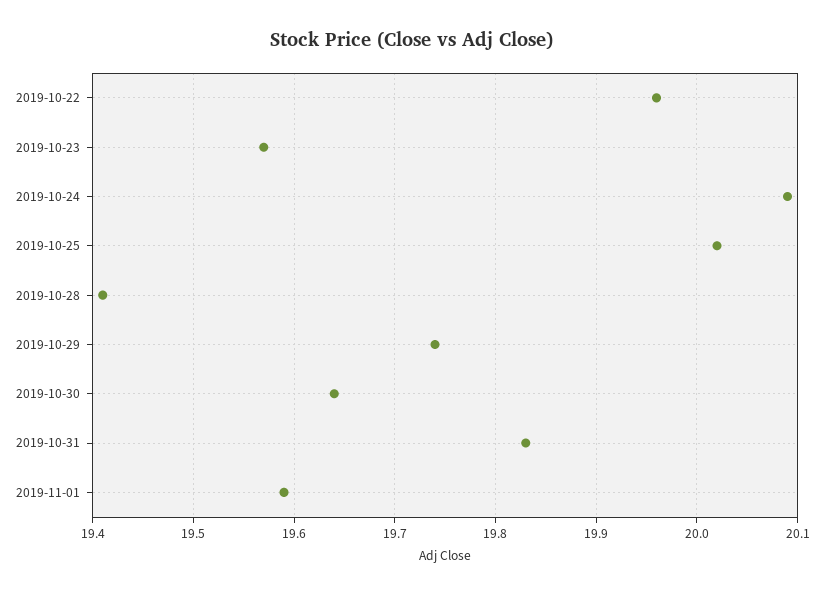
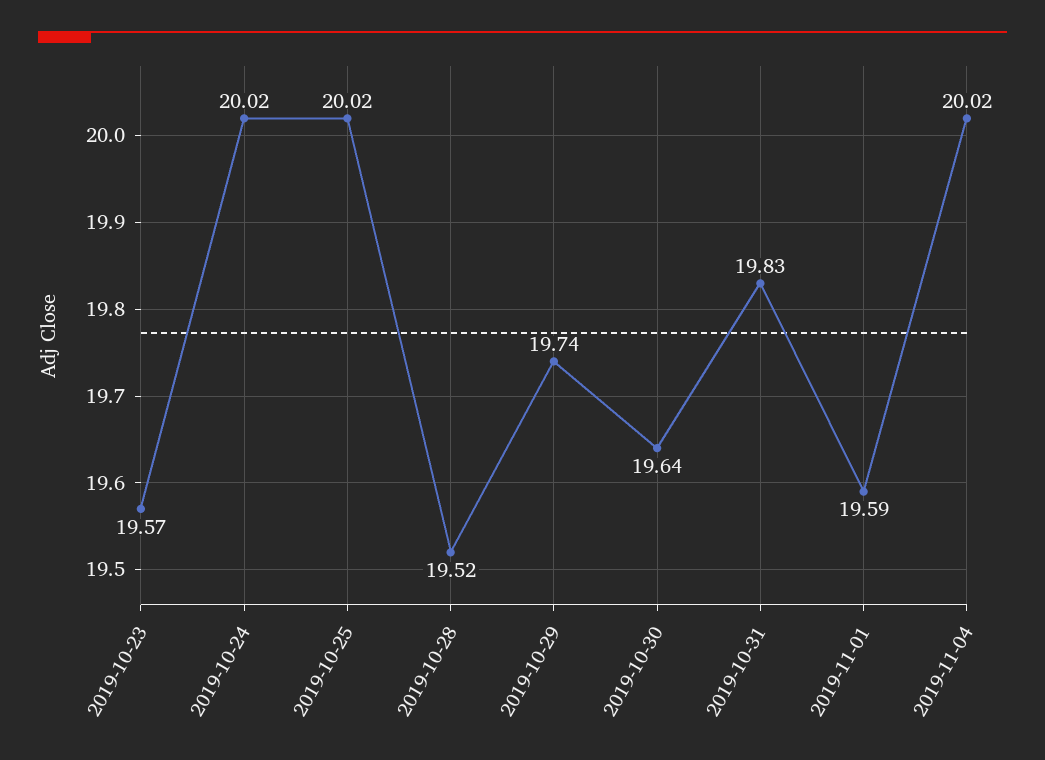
2019-10-22: 19.96 -> none
2019-10-24: 20.09 -> 20.02
2019-10-28: 19.41 -> 19.52
2019-11-04: none -> 20.02

